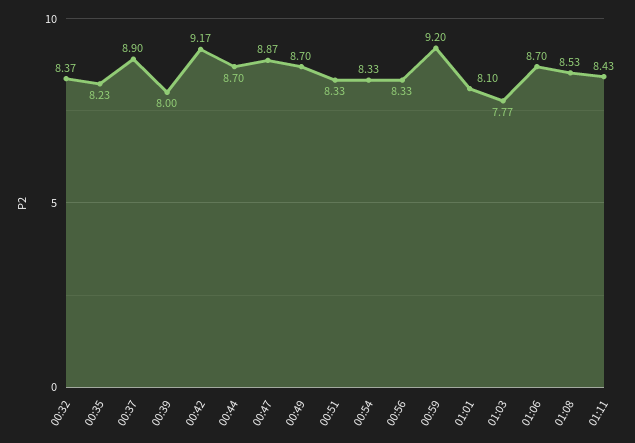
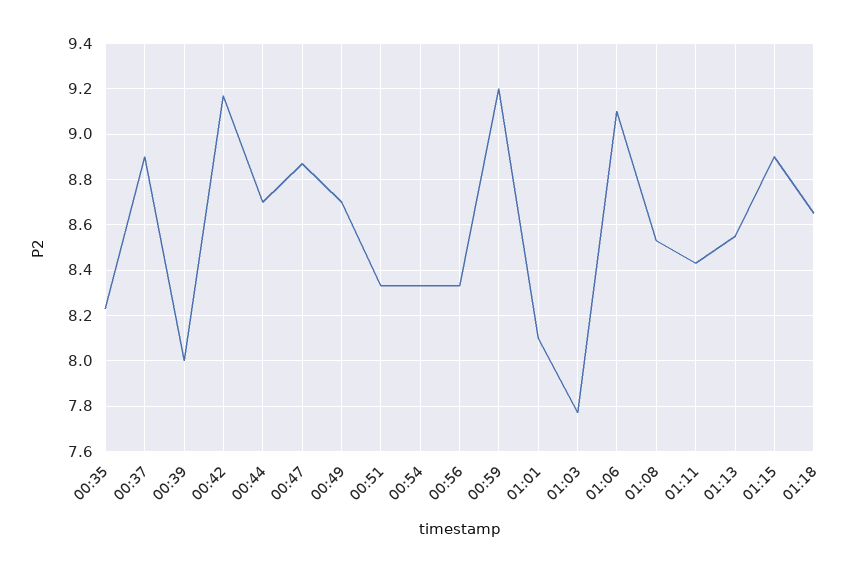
00:32: 8.37 -> none
01:06: 8.7 -> 9.1
01:13: none -> 8.55
01:15: none -> 8.9
01:18: none -> 8.65

